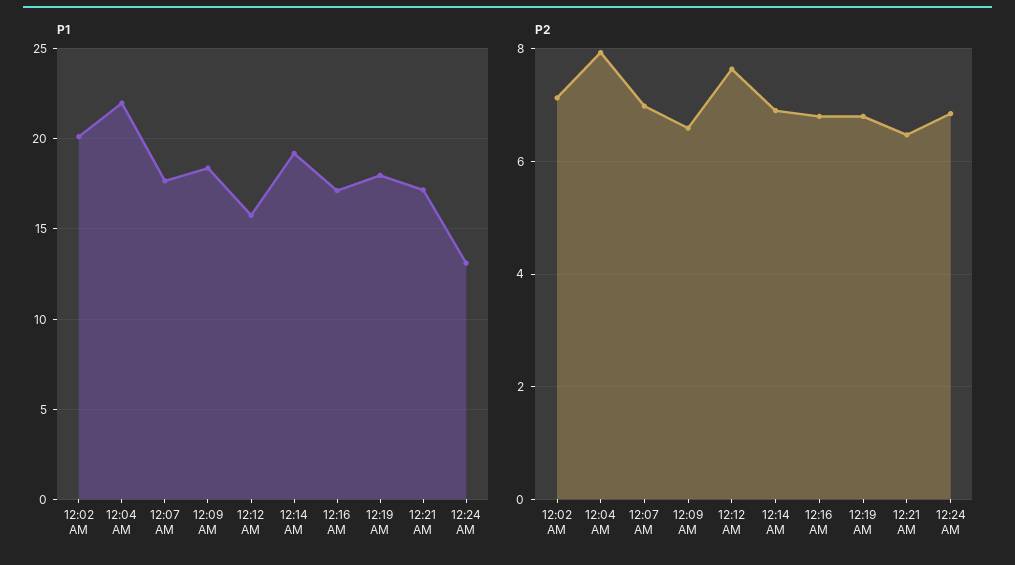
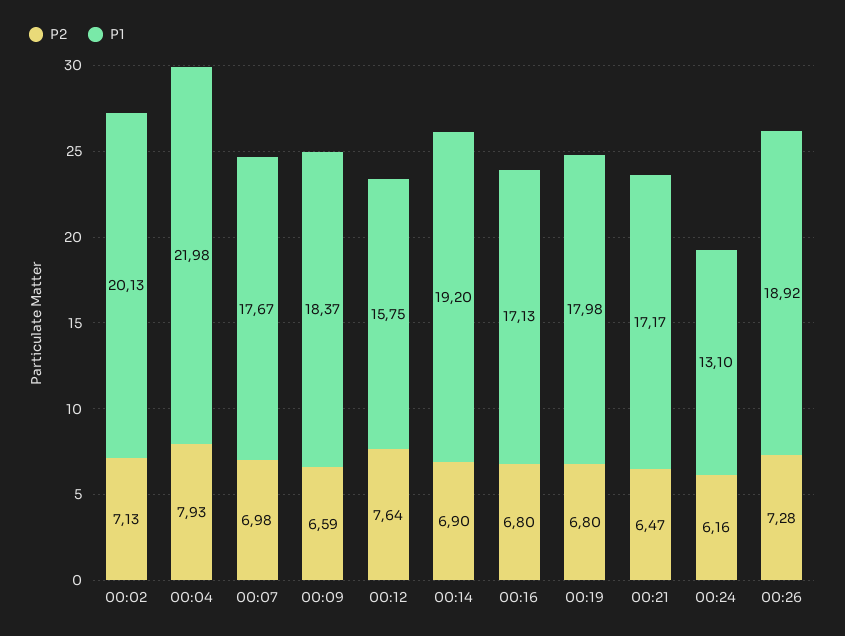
P2, 12:24 AM: 6.8 -> 6.16
P2, 00:26: none -> 7.28
P1, 00:26: none -> 18.92

